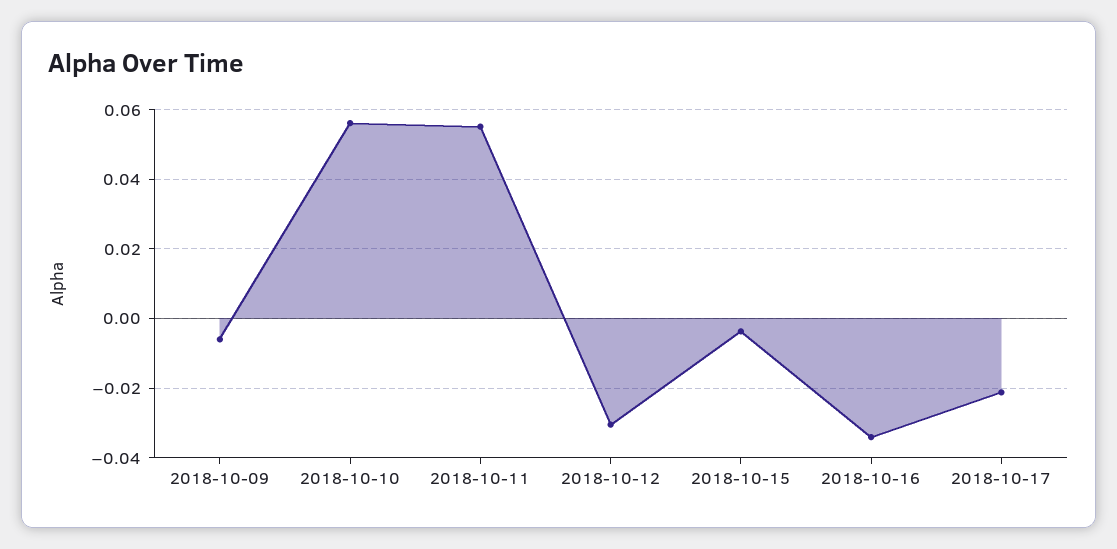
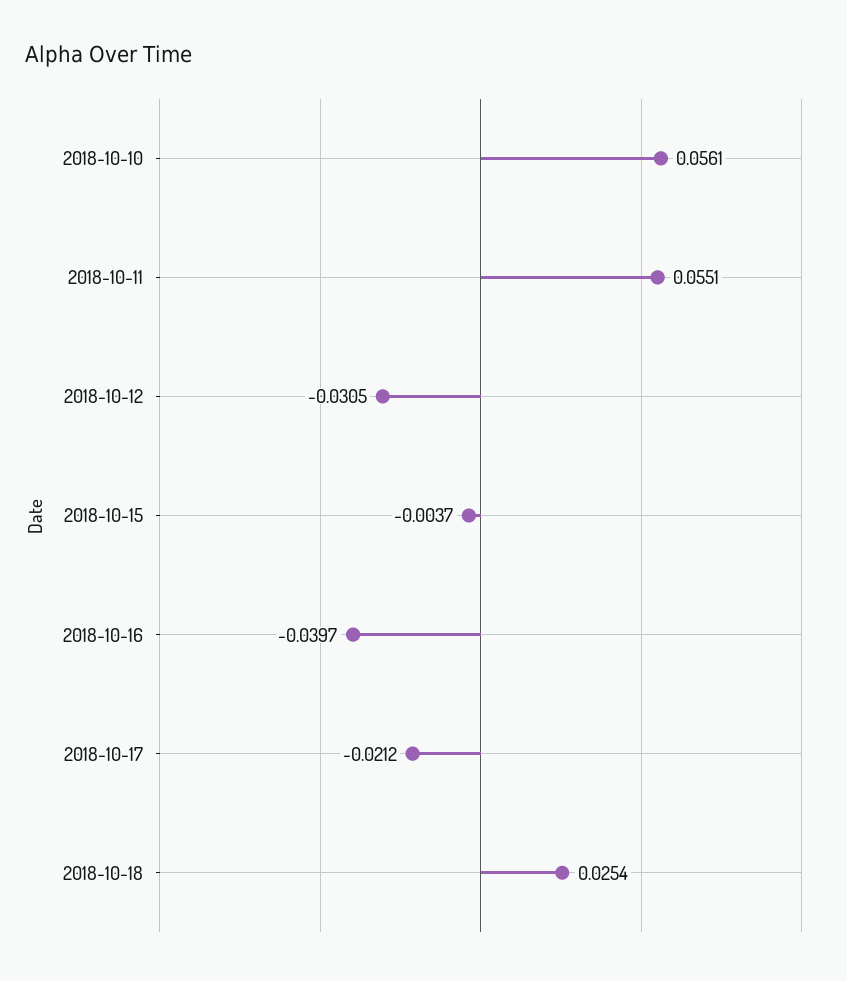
2018-10-09: -0.006 -> none
2018-10-16: -0.034 -> -0.0397
2018-10-18: none -> 0.0254

